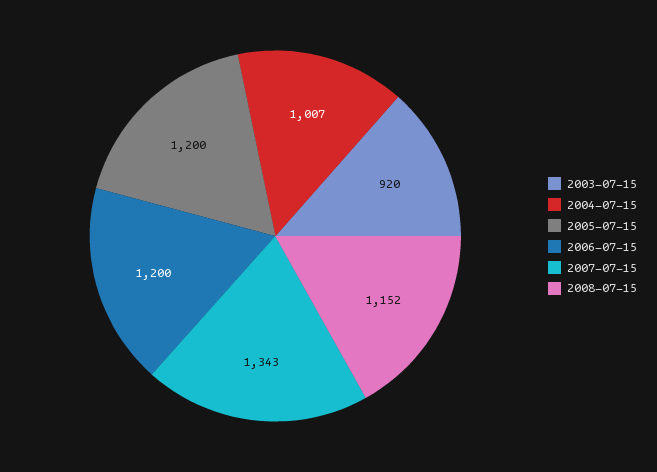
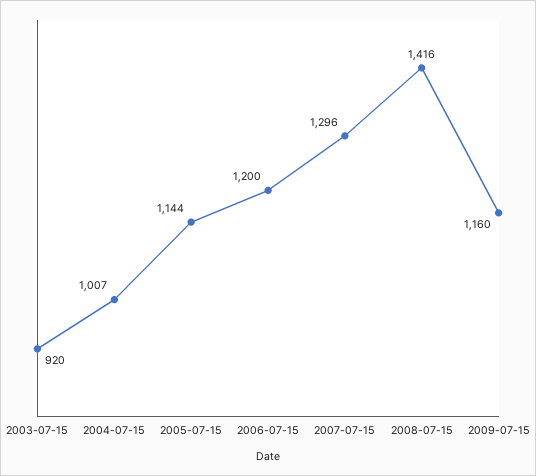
2005-07-15: 1200 -> 1144
2007-07-15: 1343 -> 1296
2008-07-15: 1152 -> 1416
2009-07-15: none -> 1160

